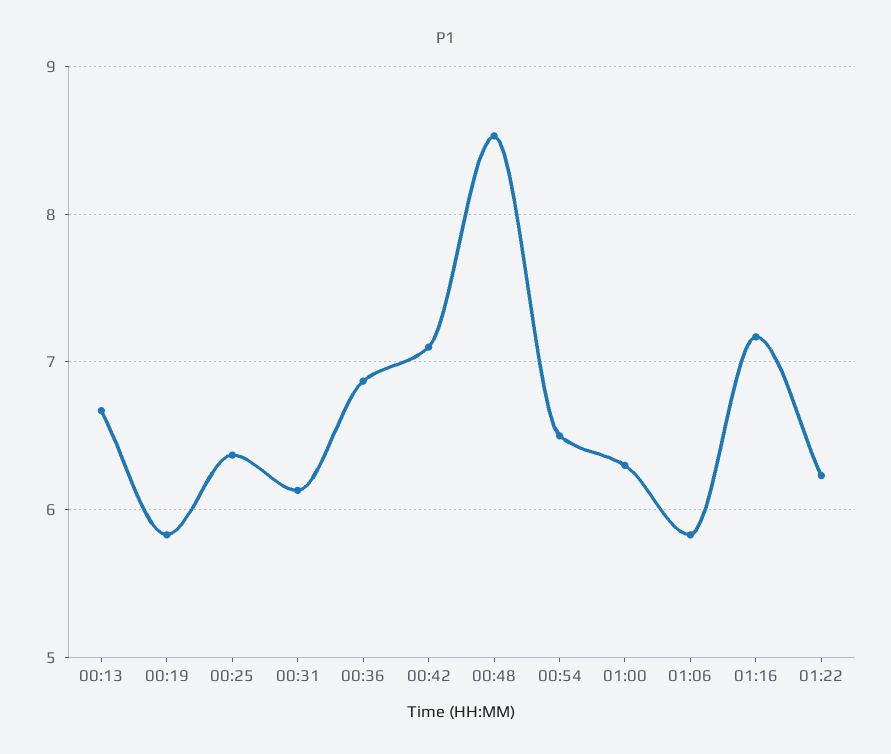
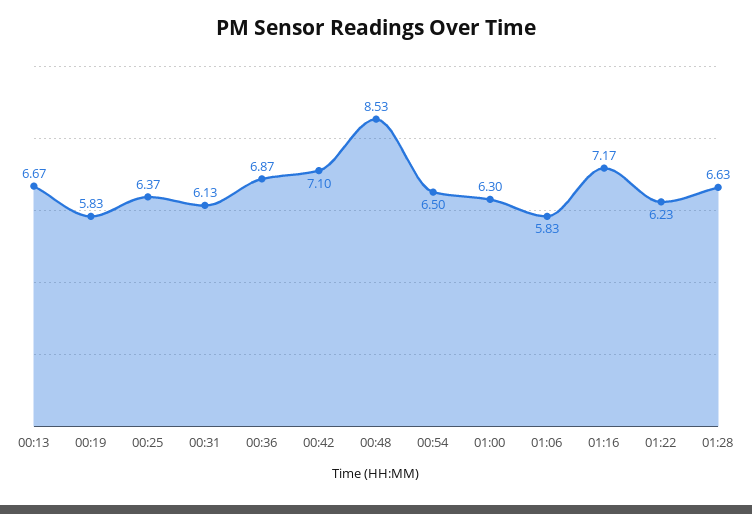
01:28: none -> 6.63

